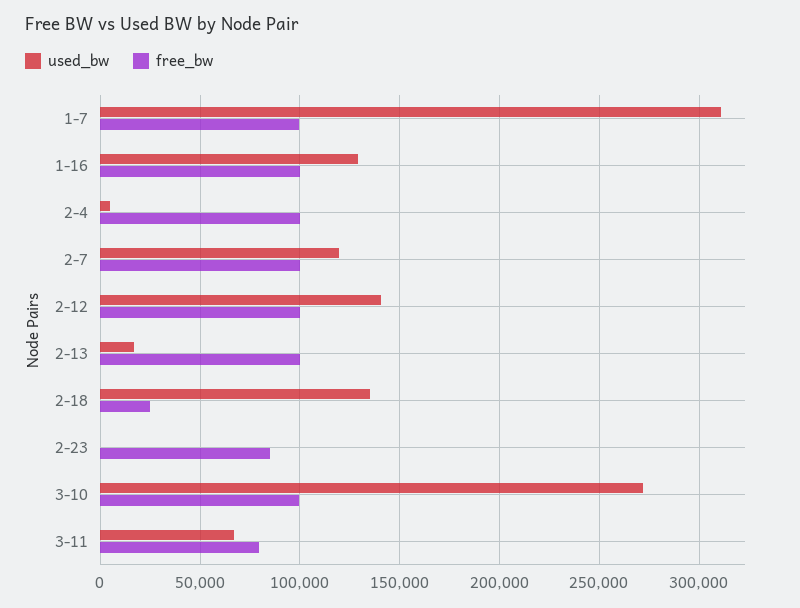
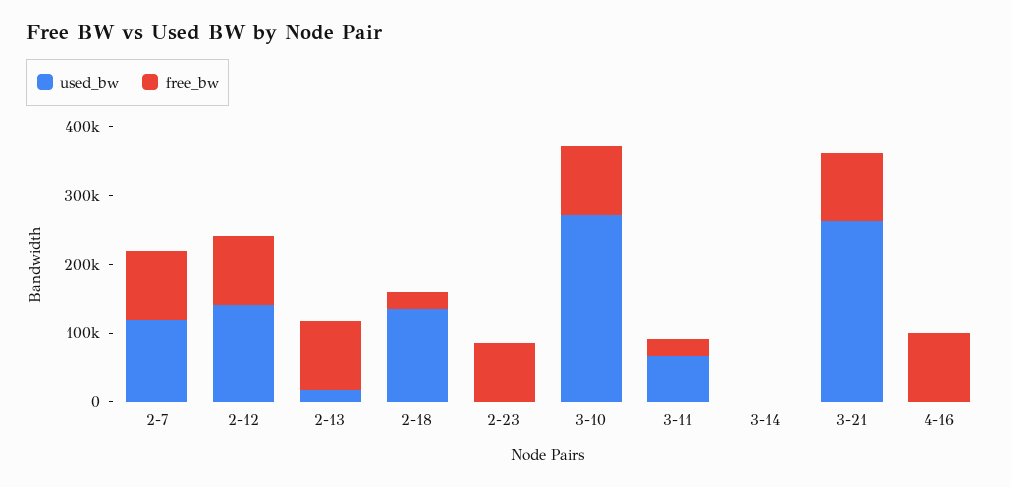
used_bw, 1-7: 310000 -> none
free_bw, 1-7: 100000 -> none
used_bw, 1-16: 130000 -> none
free_bw, 1-16: 100000 -> none
used_bw, 2-4: 5000 -> none
free_bw, 2-4: 100000 -> none
free_bw, 3-11: 80000 -> 20000
used_bw, 3-14: none -> 0
free_bw, 3-14: none -> 0
used_bw, 3-21: none -> 260000
free_bw, 3-21: none -> 100000
used_bw, 4-16: none -> 0
free_bw, 4-16: none -> 100000

